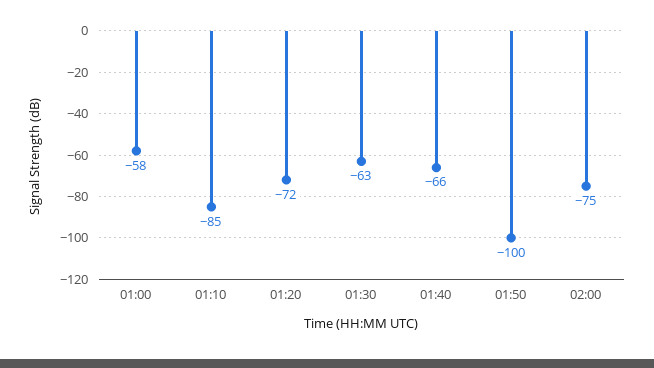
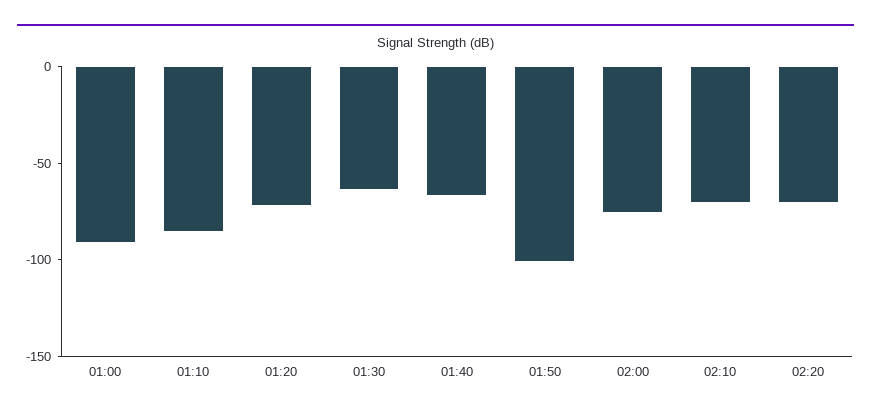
01:00: -58 -> -90
02:10: none -> -70
02:20: none -> -70

